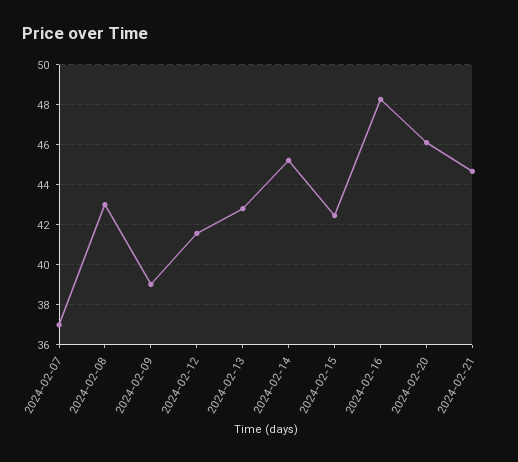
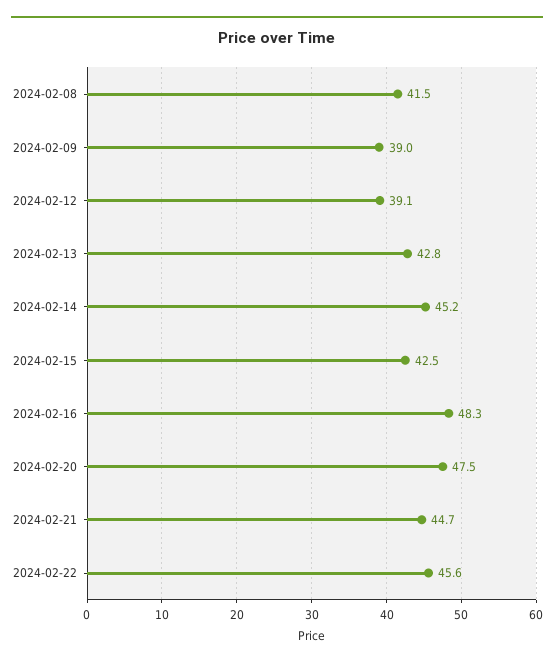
2024-02-07: 37 -> none
2024-02-08: 43 -> 41.5
2024-02-12: 41.5 -> 39.1
2024-02-20: 46 -> 47.5
2024-02-22: none -> 45.6

